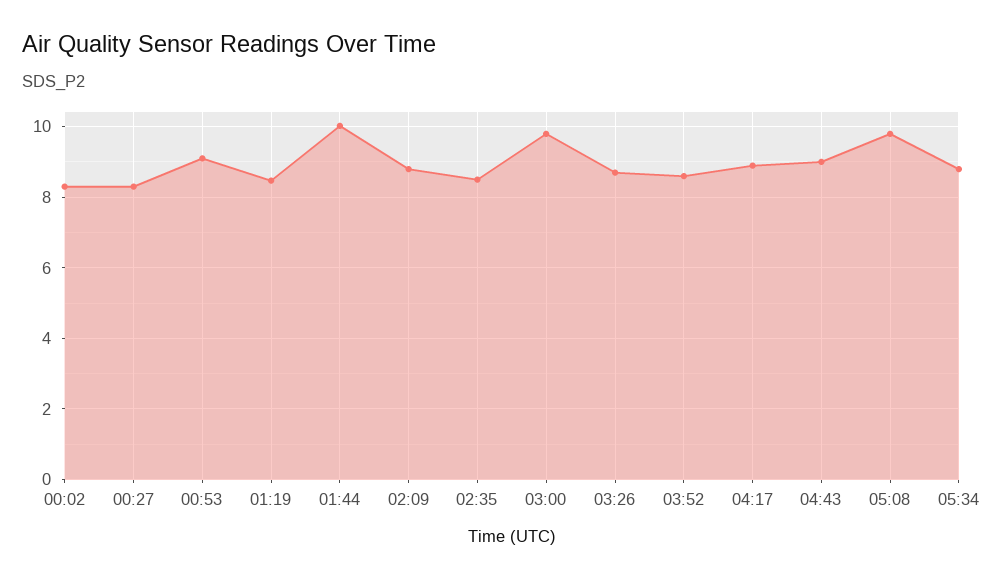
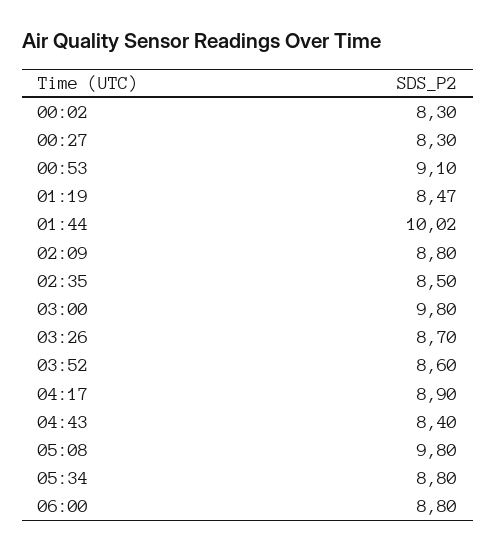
04:43: 9 -> 8.4
06:00: none -> 8.8

